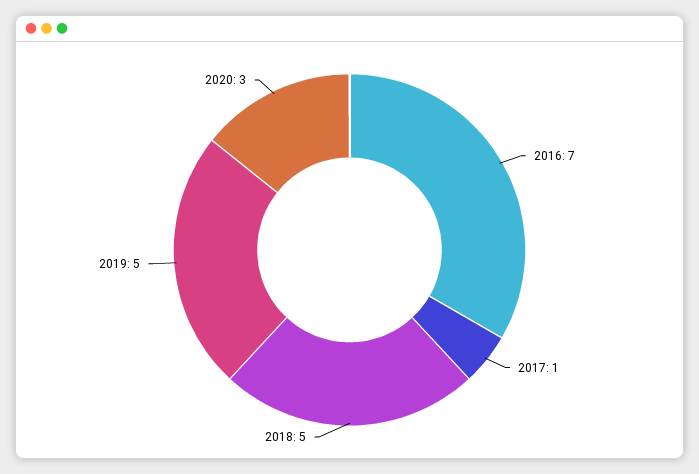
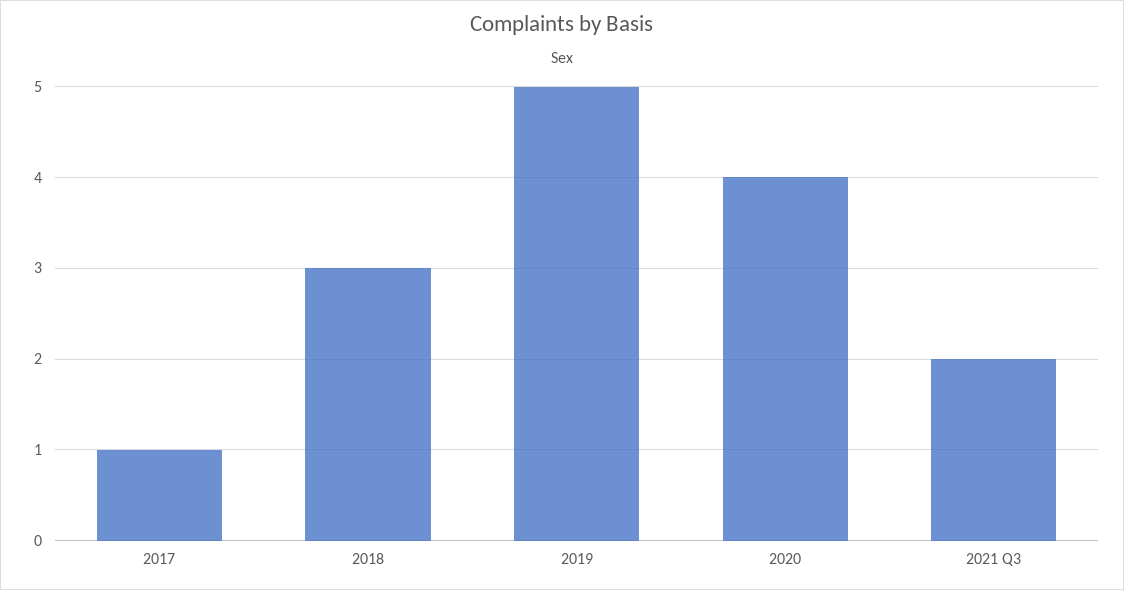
2016: 7 -> none
2018: 5 -> 3
2020: 3 -> 4
2021 Q3: none -> 2

